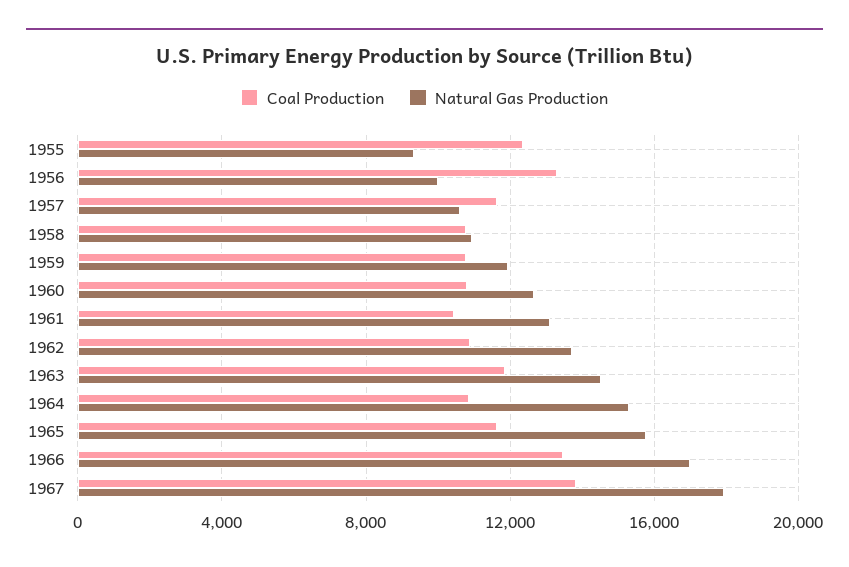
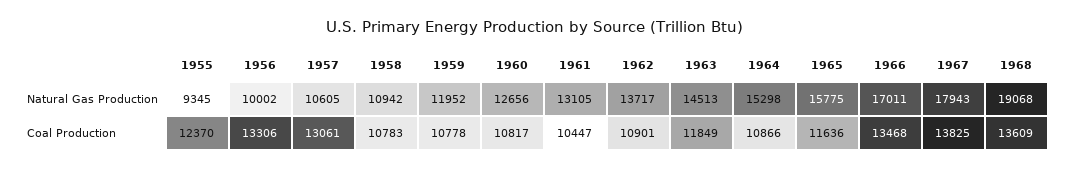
Coal Production, 1957: 11500 -> 13061
Natural Gas Production, 1968: none -> 19068
Coal Production, 1968: none -> 13609

